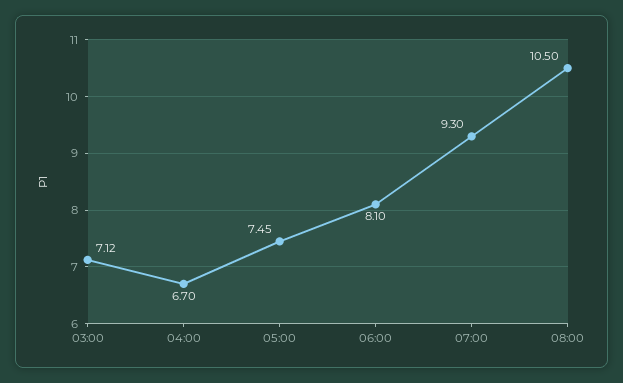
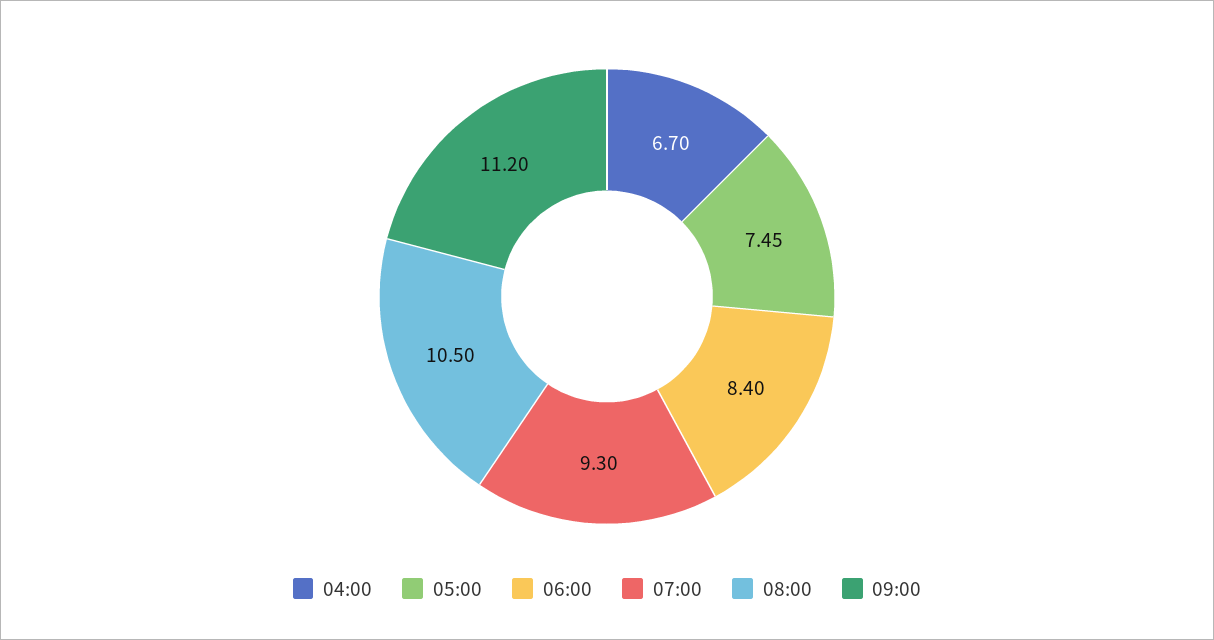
03:00: 7.12 -> none
06:00: 8.1 -> 8.4
09:00: none -> 11.2

